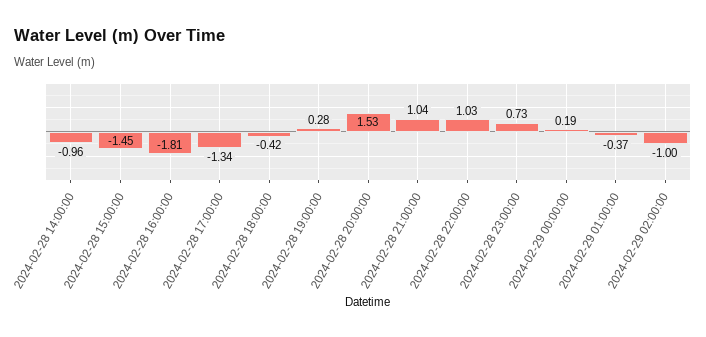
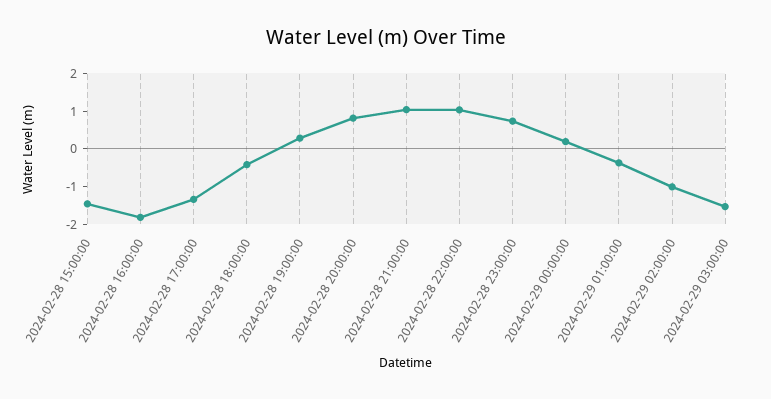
2024-02-28 14:00:00: -0.96 -> none
2024-02-28 20:00:00: 1.53 -> 0.75
2024-02-29 03:00:00: none -> -1.5

